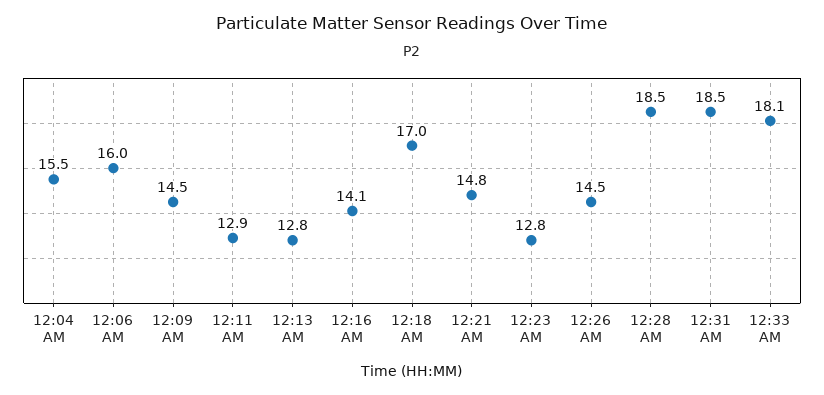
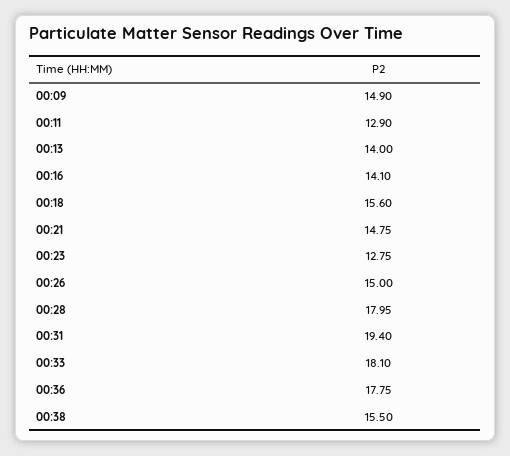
12:04 AM: 15.5 -> none
12:06 AM: 16 -> none
12:09 AM: 14.5 -> 14.9
12:13 AM: 12.8 -> 14
12:18 AM: 17 -> 15.6
12:26 AM: 14.5 -> 15
12:28 AM: 18.5 -> 17.95
12:31 AM: 18.5 -> 19.4
00:36: none -> 17.75
00:38: none -> 15.5

